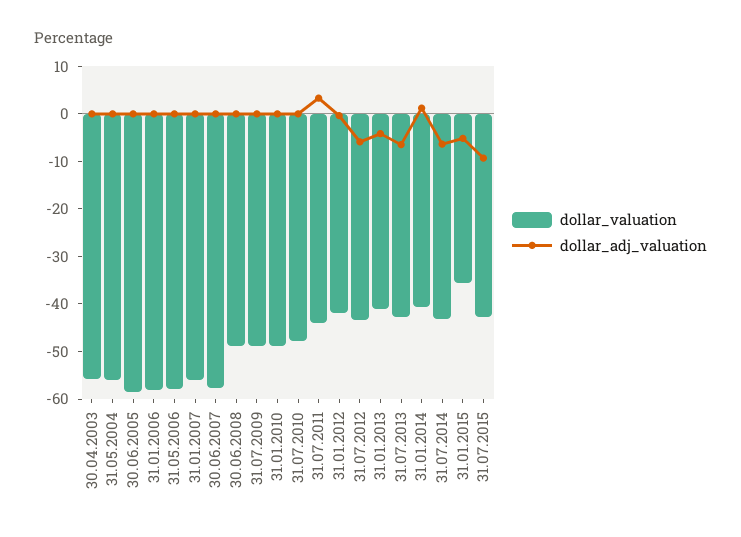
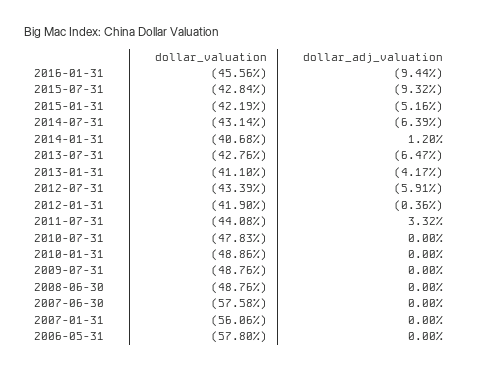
dollar_valuation, 30.04.2003: -56 -> none
dollar_adj_valuation, 30.04.2003: 0 -> none
dollar_valuation, 31.05.2004: -56 -> none
dollar_adj_valuation, 31.05.2004: 0 -> none
dollar_valuation, 30.06.2005: -58 -> none
dollar_adj_valuation, 30.06.2005: 0 -> none
dollar_valuation, 31.01.2006: -58 -> none
dollar_adj_valuation, 31.01.2006: 0 -> none
dollar_valuation, 31.01.2015: -36 -> -42.19
dollar_valuation, 2016-01-31: none -> -45.56
dollar_adj_valuation, 2016-01-31: none -> -9.44

